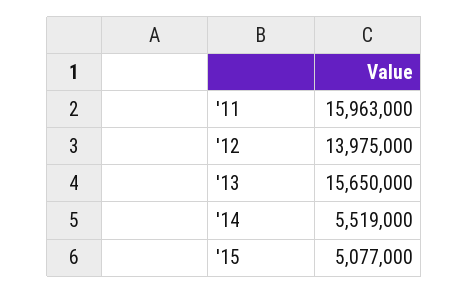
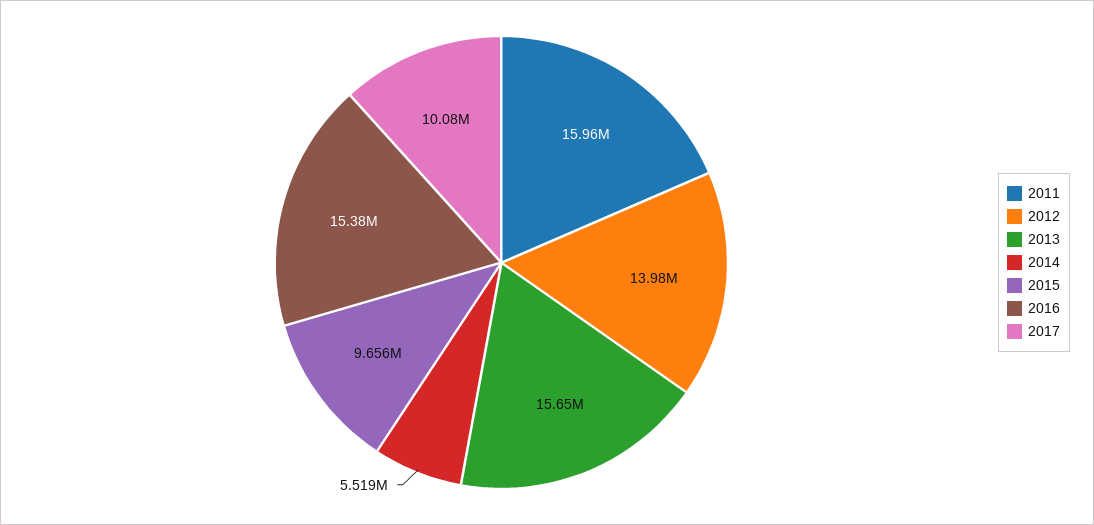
'15: 5077000 -> 9656000
2016: none -> 15380000
2017: none -> 10080000

